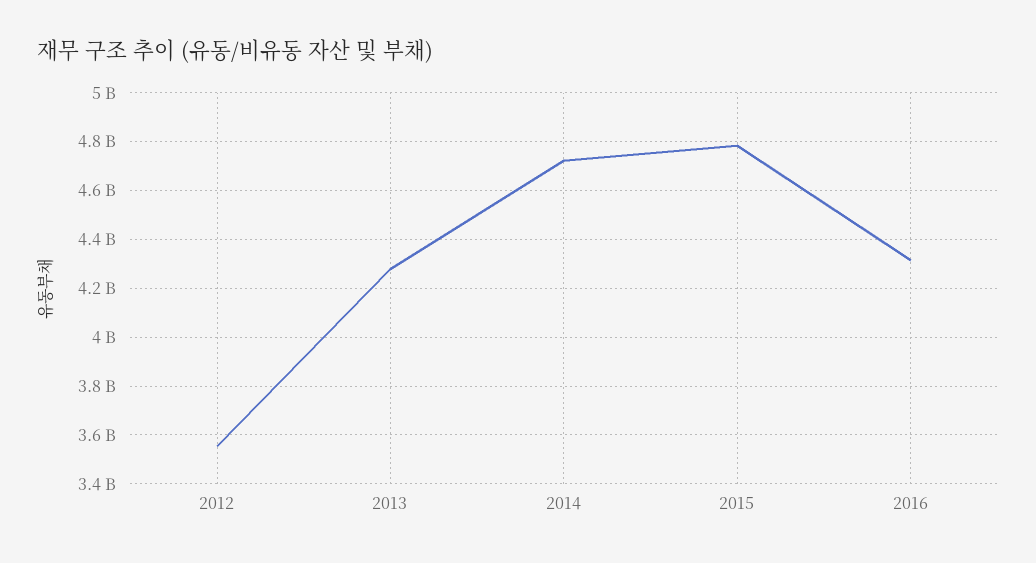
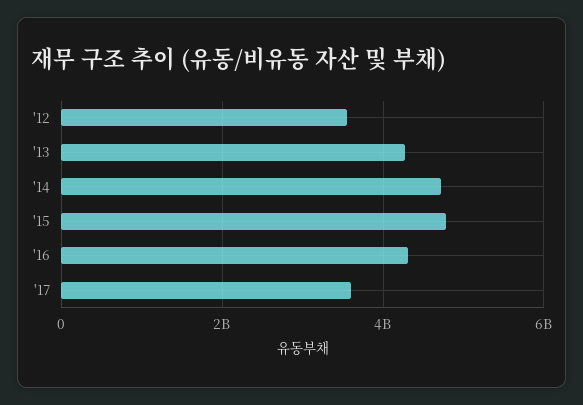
'17: none -> 3600000000

